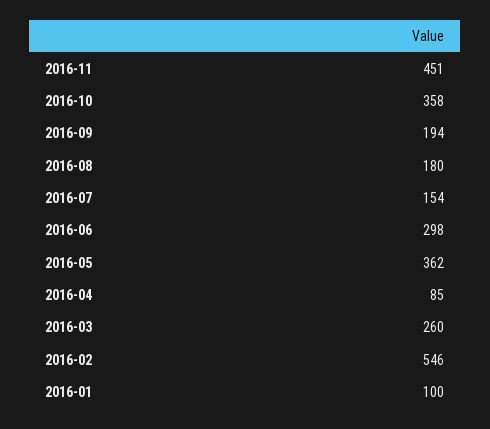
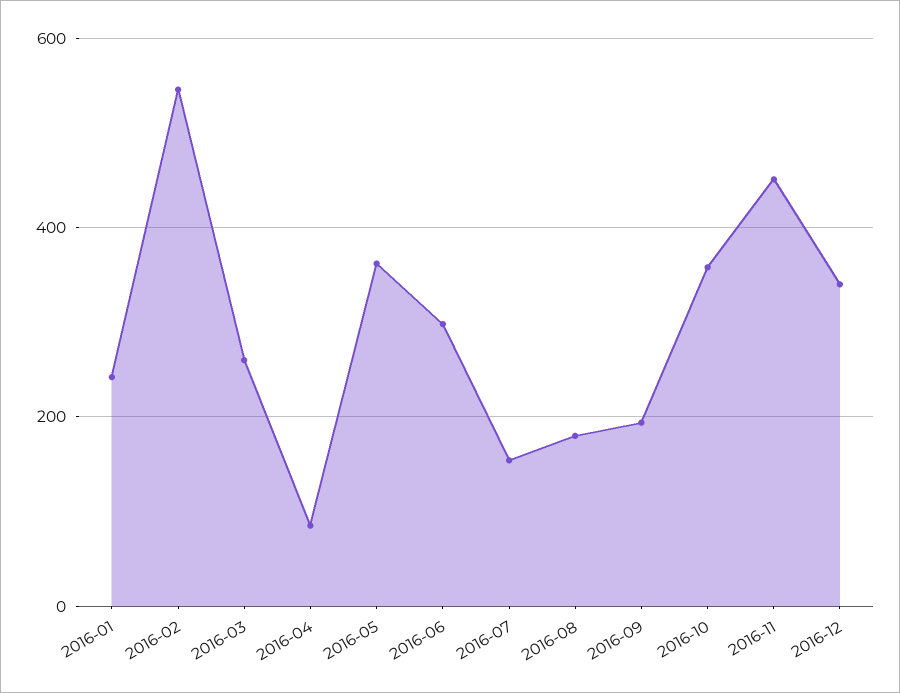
2016-01: 100 -> 240
2016-12: none -> 340

